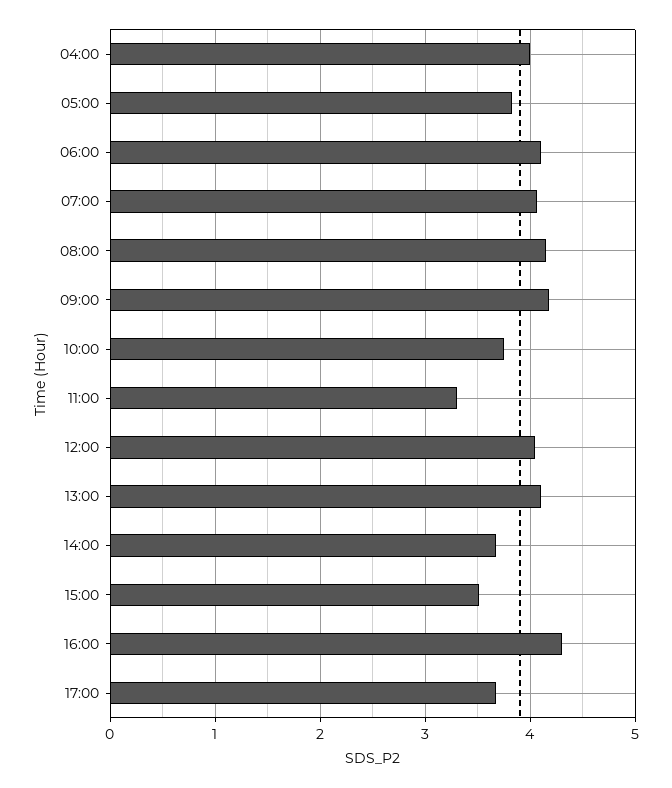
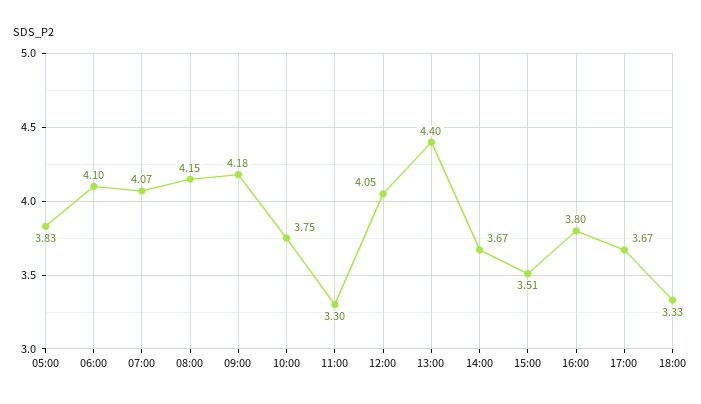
04:00: 4 -> none
13:00: 4.1 -> 4.4
16:00: 4.3 -> 3.8
18:00: none -> 3.33

